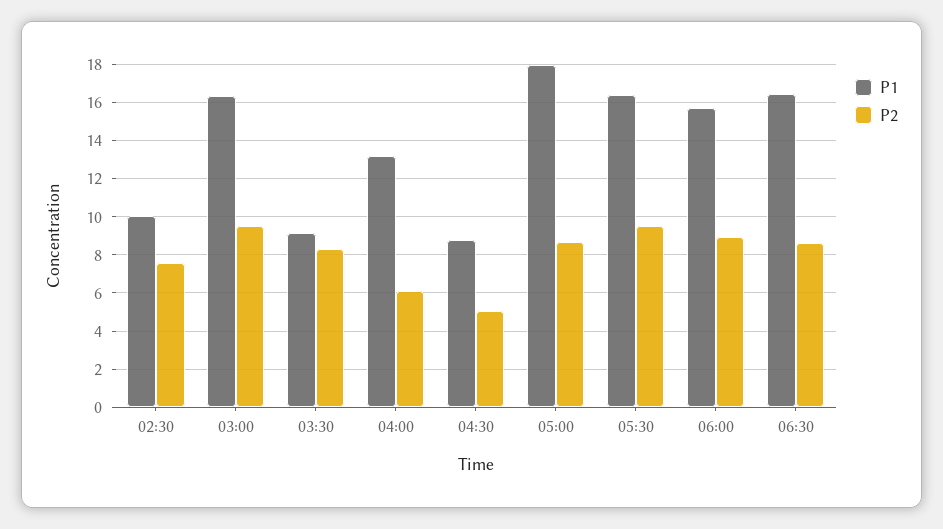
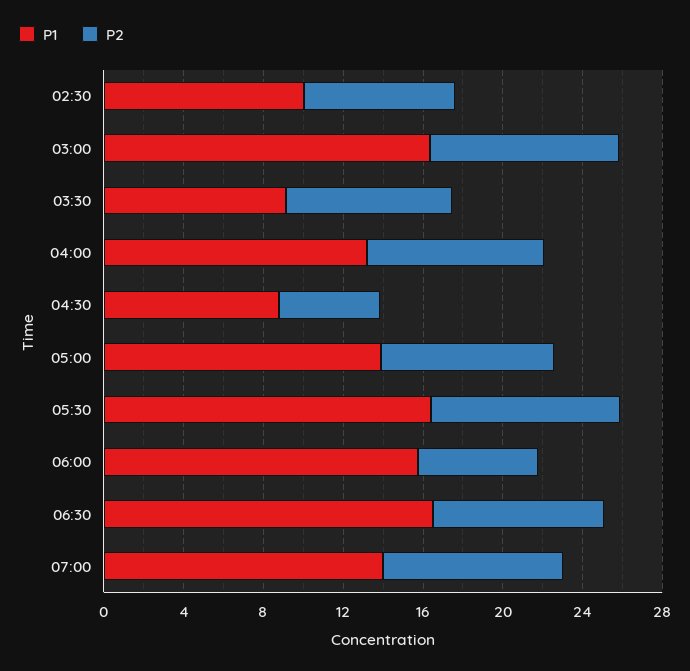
P2, 04:00: 6 -> 9
P1, 05:00: 18 -> 14
P2, 06:00: 9 -> 6
P1, 07:00: none -> 14
P2, 07:00: none -> 9

